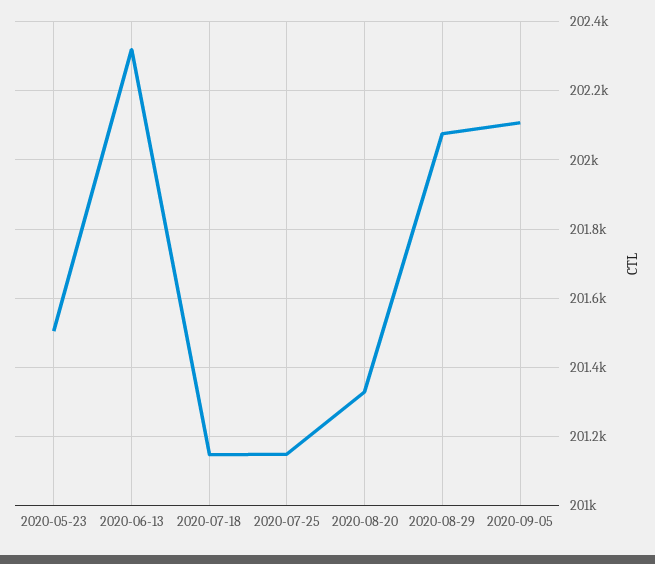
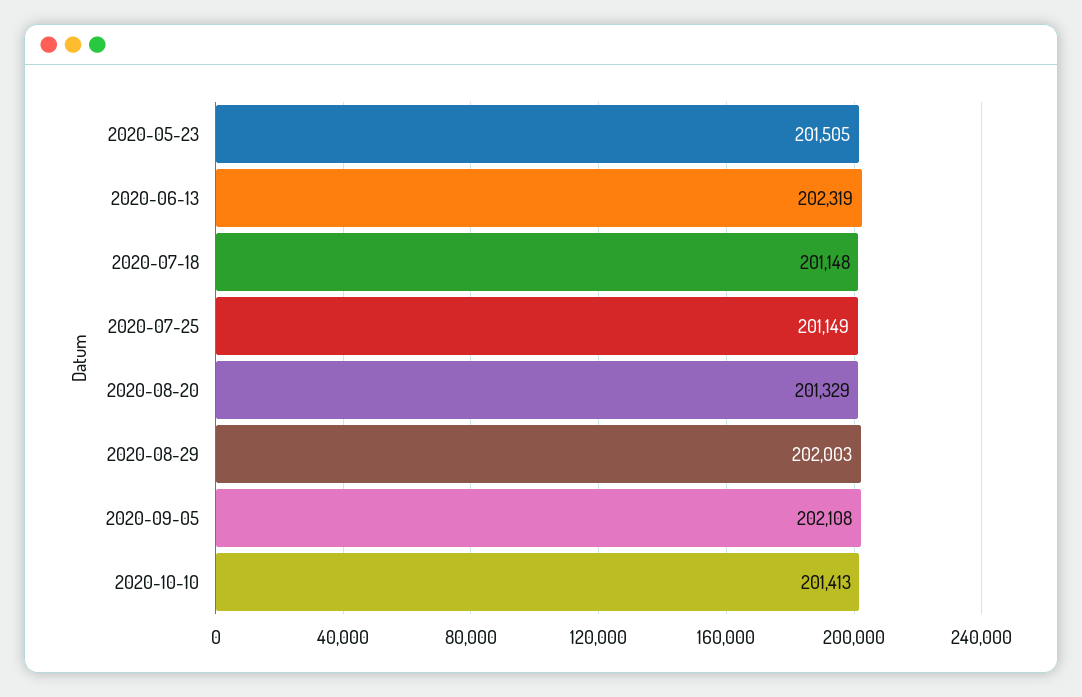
2020-08-29: 202080 -> 202003
2020-10-10: none -> 201413

